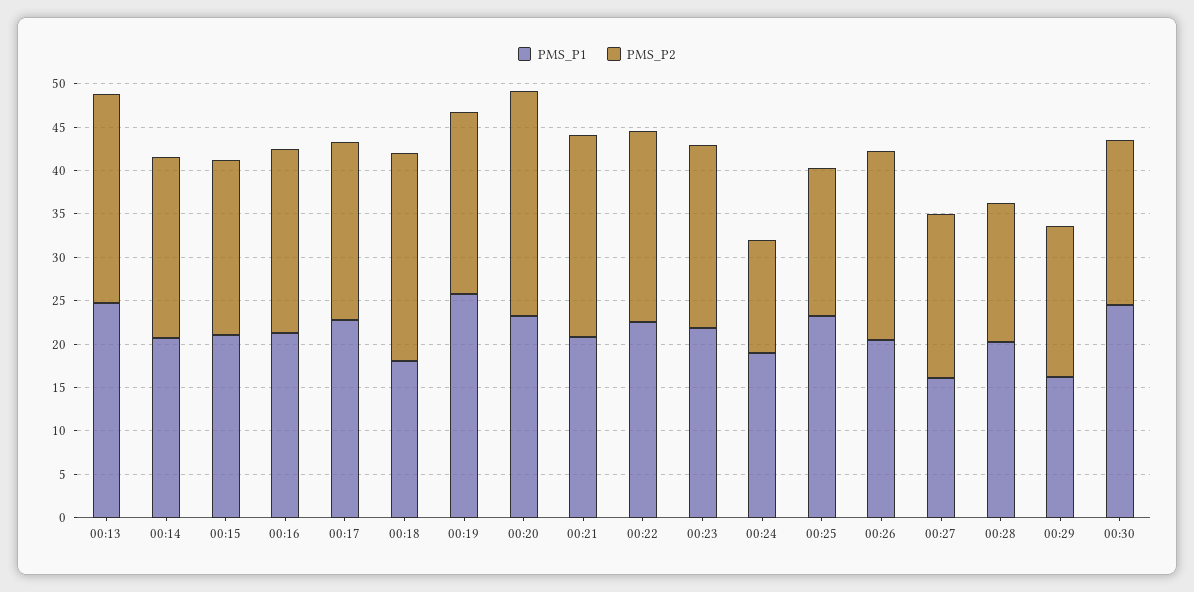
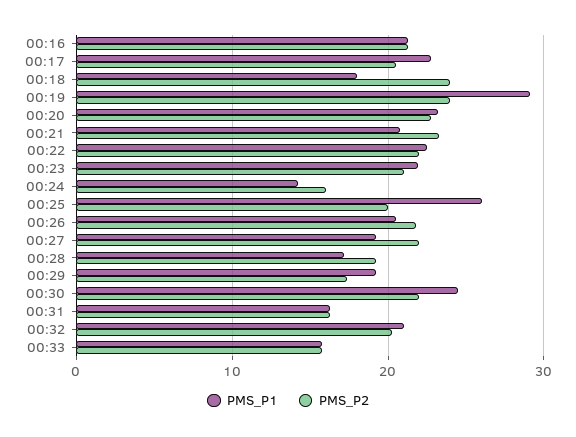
PMS_P1, 00:13: 25 -> none
PMS_P2, 00:13: 24 -> none
PMS_P1, 00:14: 21 -> none
PMS_P2, 00:14: 21 -> none
PMS_P1, 00:15: 21 -> none
PMS_P2, 00:15: 20 -> none
PMS_P1, 00:19: 26 -> 29
PMS_P2, 00:19: 21 -> 24
PMS_P2, 00:20: 26 -> 23
PMS_P1, 00:24: 19 -> 14
PMS_P2, 00:24: 13 -> 16
PMS_P1, 00:25: 23 -> 26
PMS_P2, 00:25: 17 -> 20
PMS_P1, 00:27: 16 -> 19
PMS_P2, 00:27: 19 -> 22
PMS_P1, 00:28: 20 -> 17
PMS_P2, 00:28: 16 -> 19
PMS_P1, 00:29: 16 -> 19
PMS_P2, 00:30: 19 -> 22
PMS_P1, 00:31: none -> 16
PMS_P2, 00:31: none -> 16
PMS_P1, 00:32: none -> 21
PMS_P2, 00:32: none -> 20
PMS_P1, 00:33: none -> 16
PMS_P2, 00:33: none -> 16

